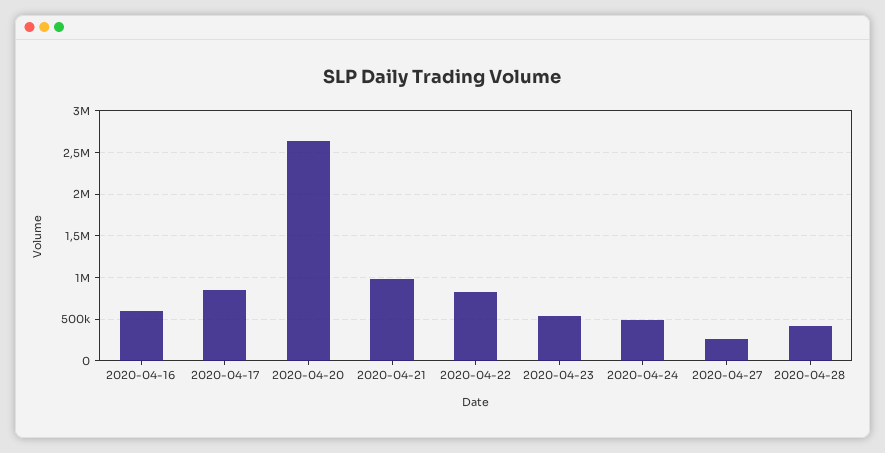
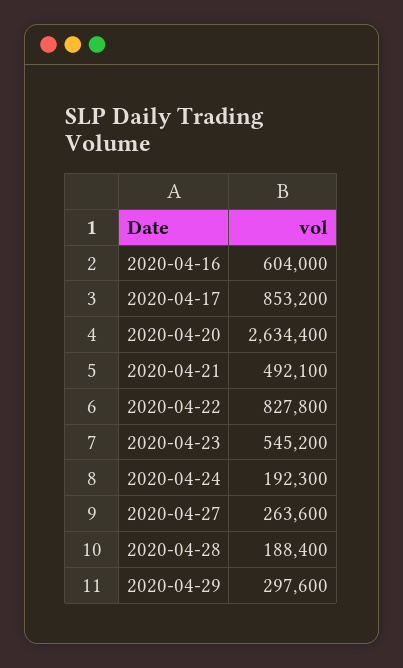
2020-04-21: 1000000 -> 492100
2020-04-24: 500000 -> 192300
2020-04-28: 400000 -> 188400
2020-04-29: none -> 297600

